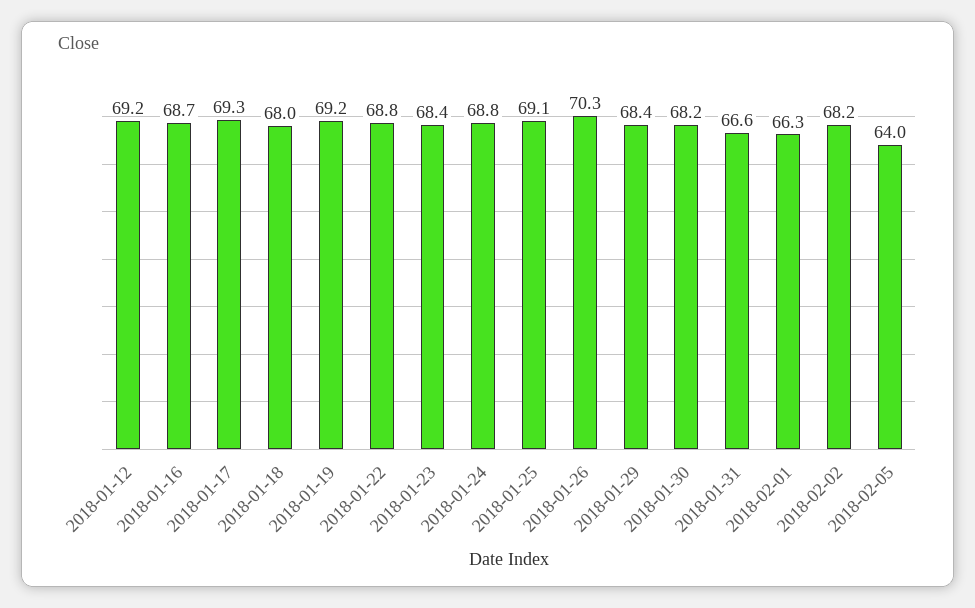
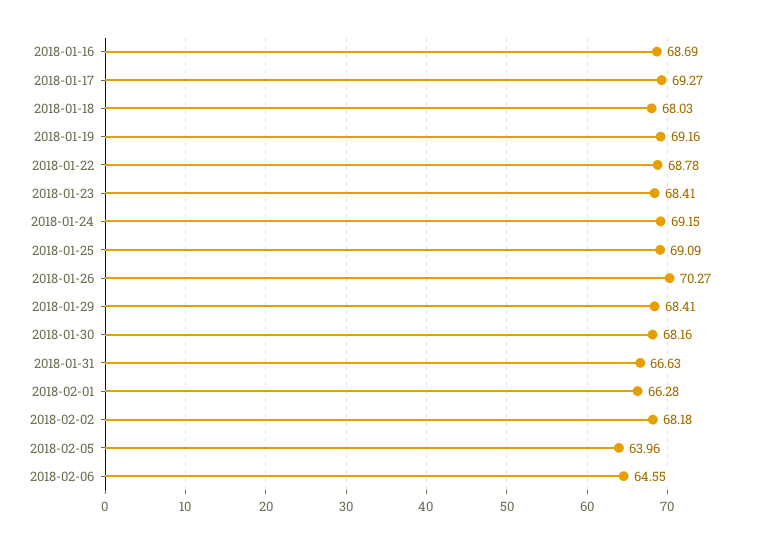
2018-01-12: 69.2 -> none
2018-01-24: 68.8 -> 69.15
2018-02-06: none -> 64.55

